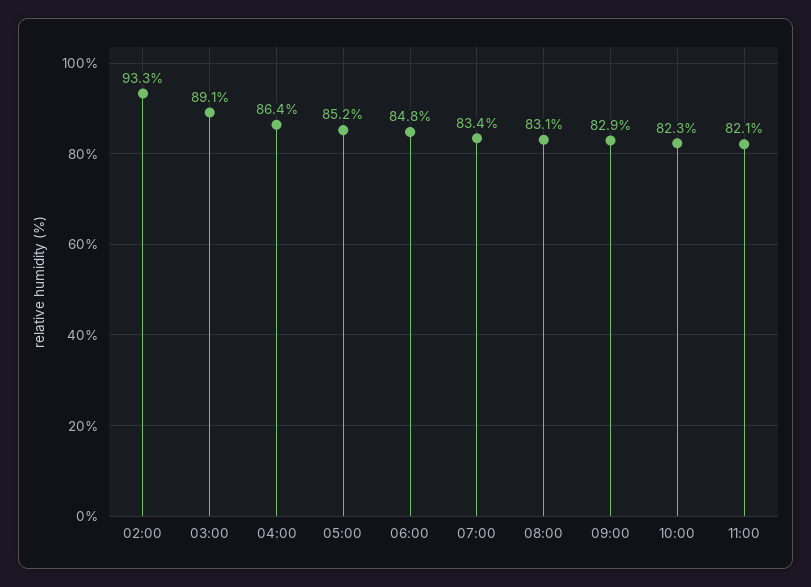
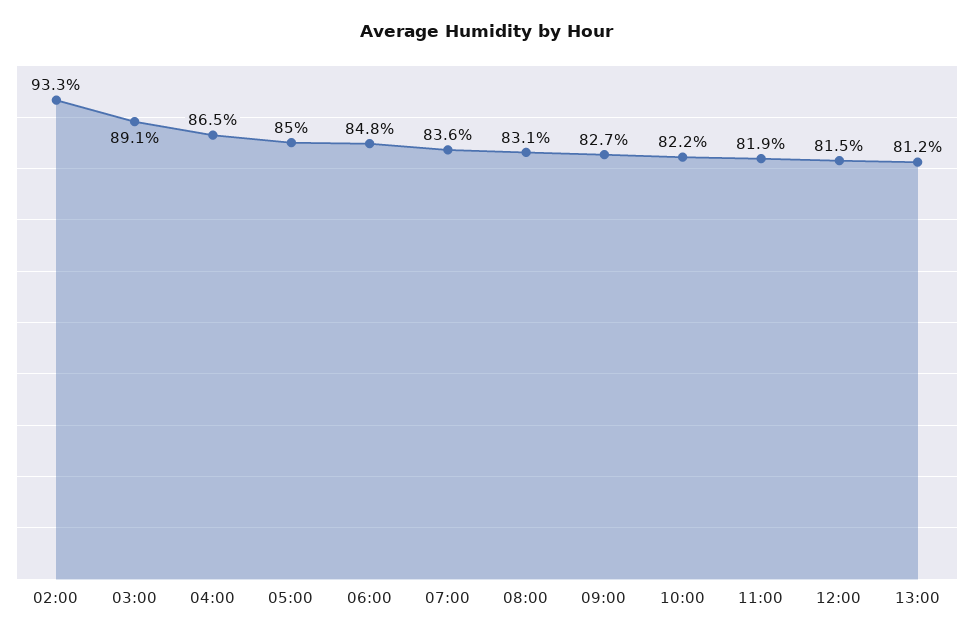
04:00: 86.4 -> 86.5
05:00: 85.2 -> 85
07:00: 83.4 -> 83.6
09:00: 82.9 -> 82.7
10:00: 82.3 -> 82.2
11:00: 82.1 -> 81.9
12:00: none -> 81.5
13:00: none -> 81.2

